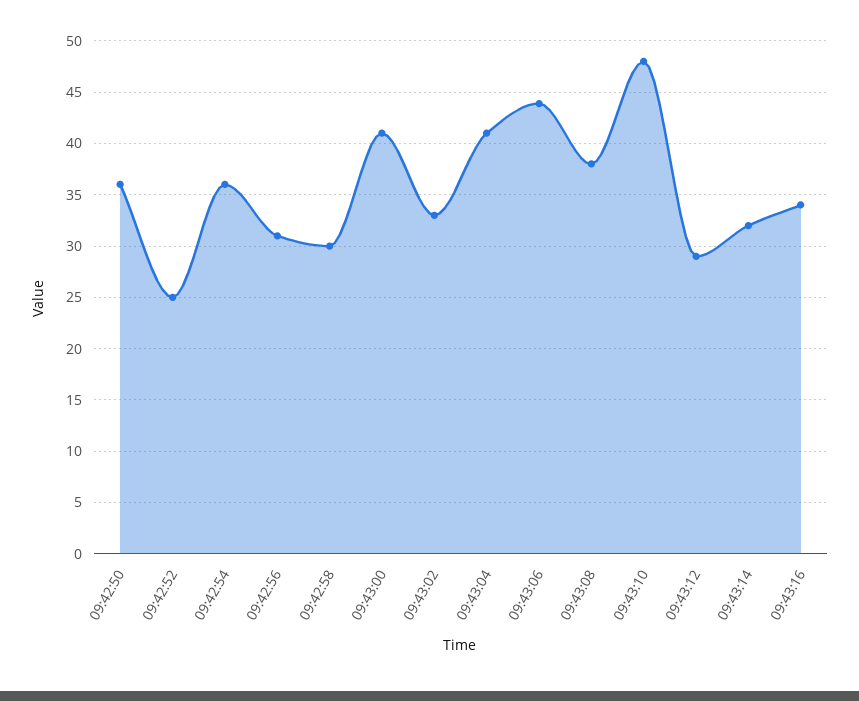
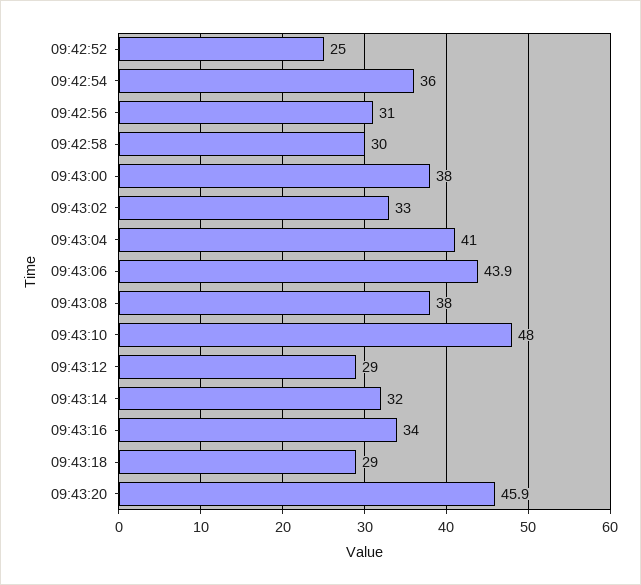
09:42:50: 36 -> none
09:43:00: 41 -> 38
09:43:18: none -> 29
09:43:20: none -> 45.9

